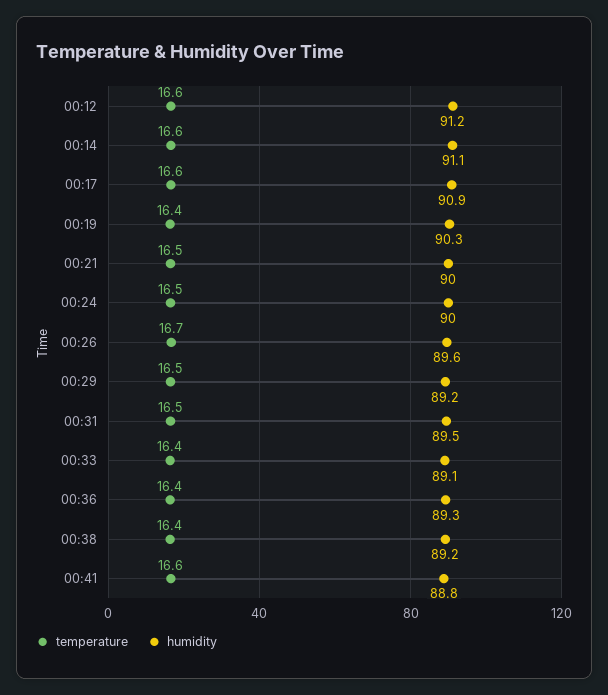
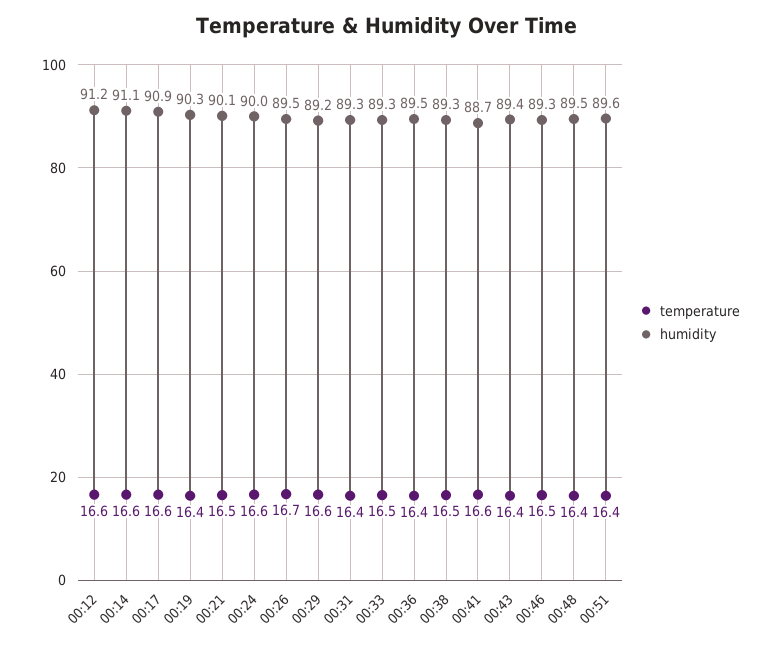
humidity, 00:21: 90 -> 90.1
temperature, 00:24: 16.5 -> 16.6
humidity, 00:26: 89.6 -> 89.5
temperature, 00:29: 16.5 -> 16.6
temperature, 00:31: 16.5 -> 16.4
humidity, 00:31: 89.5 -> 89.3
temperature, 00:33: 16.4 -> 16.5
humidity, 00:33: 89.1 -> 89.3
humidity, 00:36: 89.3 -> 89.5
temperature, 00:38: 16.4 -> 16.5
humidity, 00:38: 89.2 -> 89.3
humidity, 00:41: 88.8 -> 88.7
temperature, 00:43: none -> 16.4
humidity, 00:43: none -> 89.4
temperature, 00:46: none -> 16.5
humidity, 00:46: none -> 89.3
temperature, 00:48: none -> 16.4
humidity, 00:48: none -> 89.5
temperature, 00:51: none -> 16.4
humidity, 00:51: none -> 89.6

